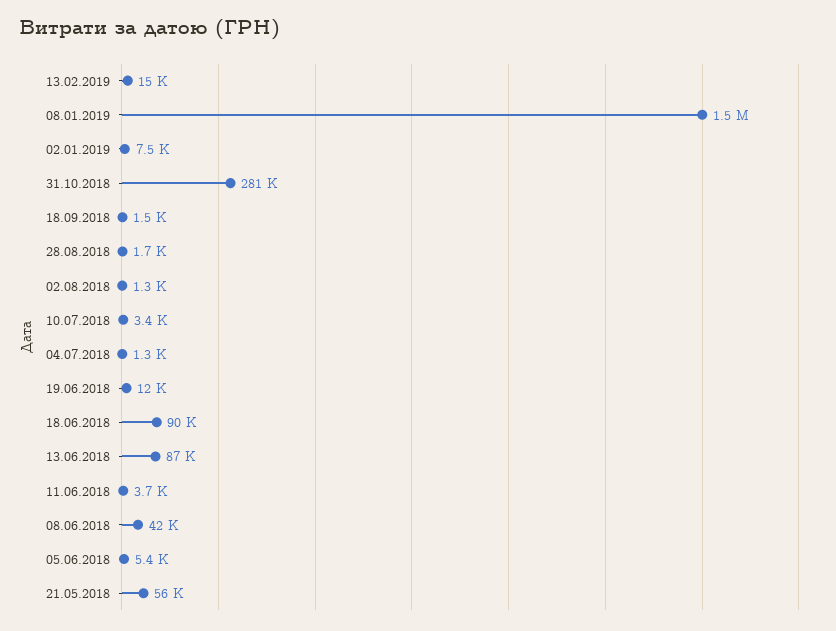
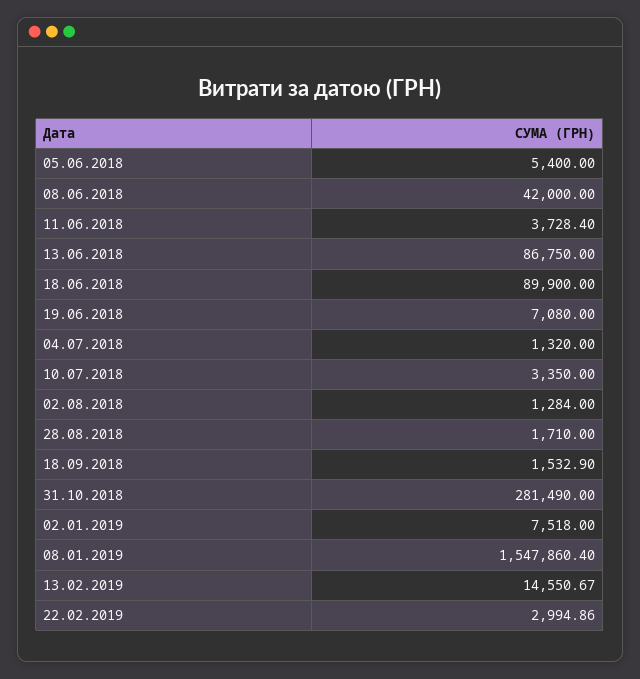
19.06.2018: 12000 -> 7080
21.05.2018: 56000 -> none
22.02.2019: none -> 2994.86

